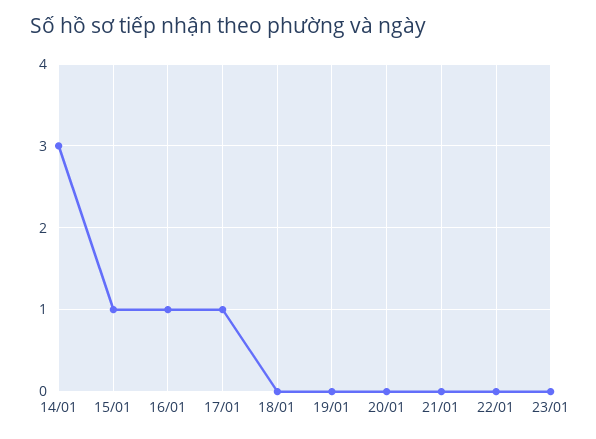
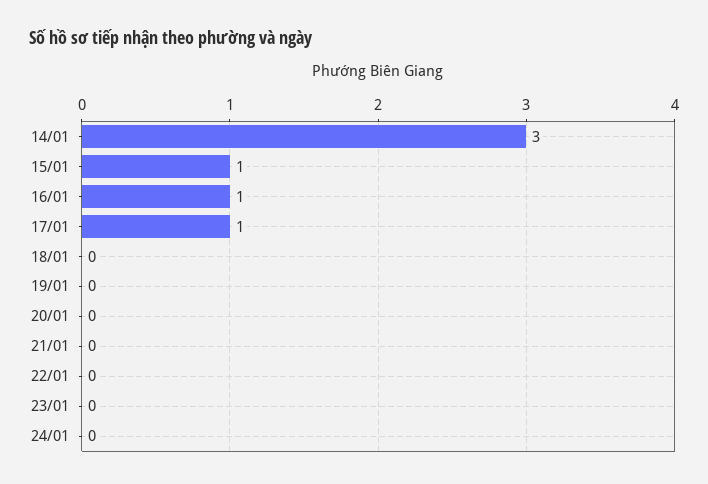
24/01: none -> 0

